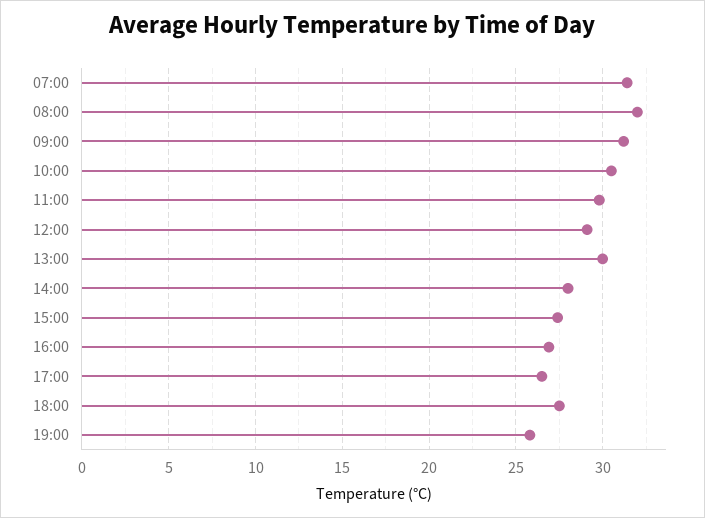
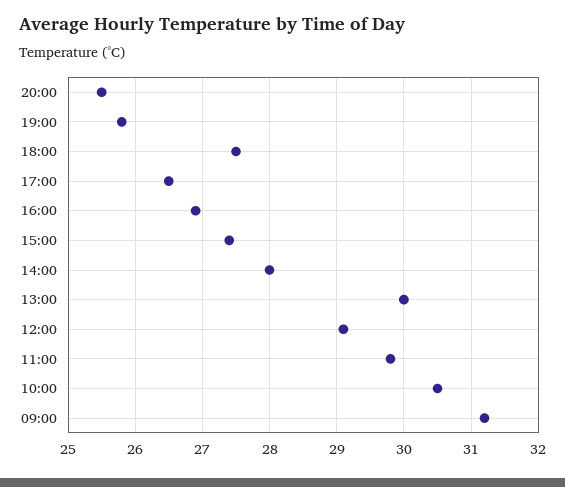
07:00: 31.5 -> none
08:00: 32 -> none
20:00: none -> 25.5

